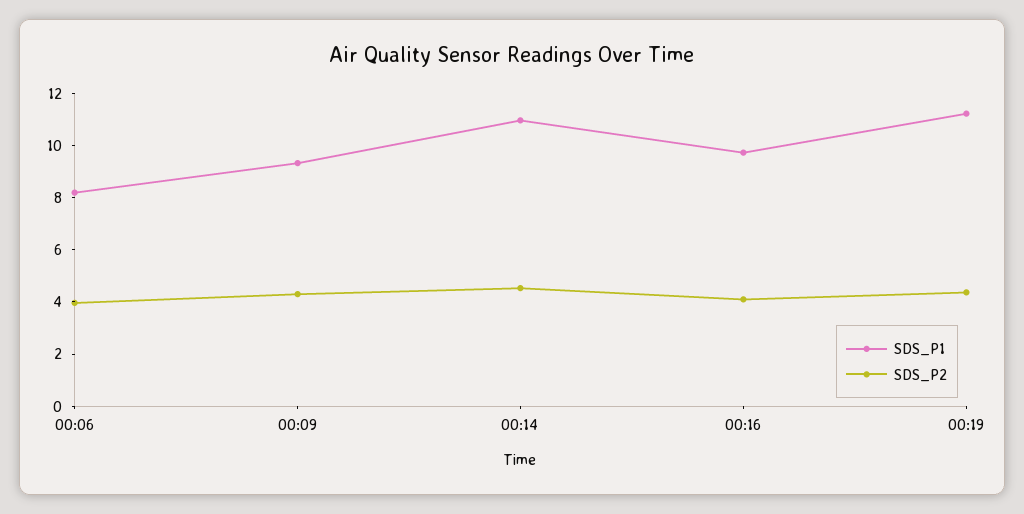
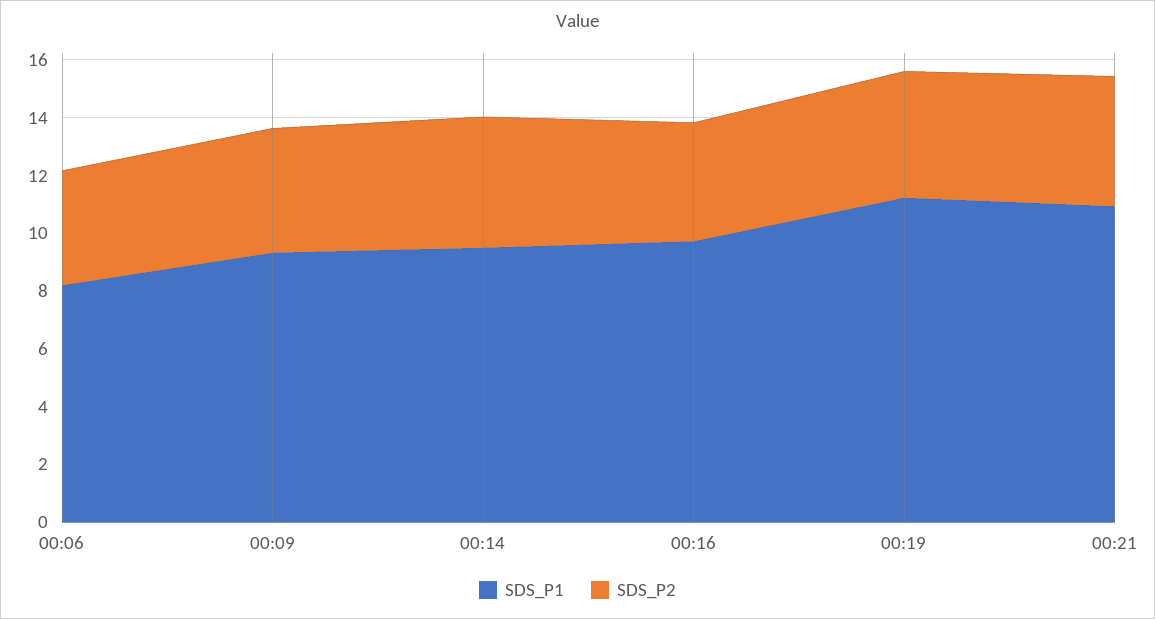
SDS_P1, 00:14: 11 -> 9.5
SDS_P1, 00:21: none -> 11
SDS_P2, 00:21: none -> 4.5

